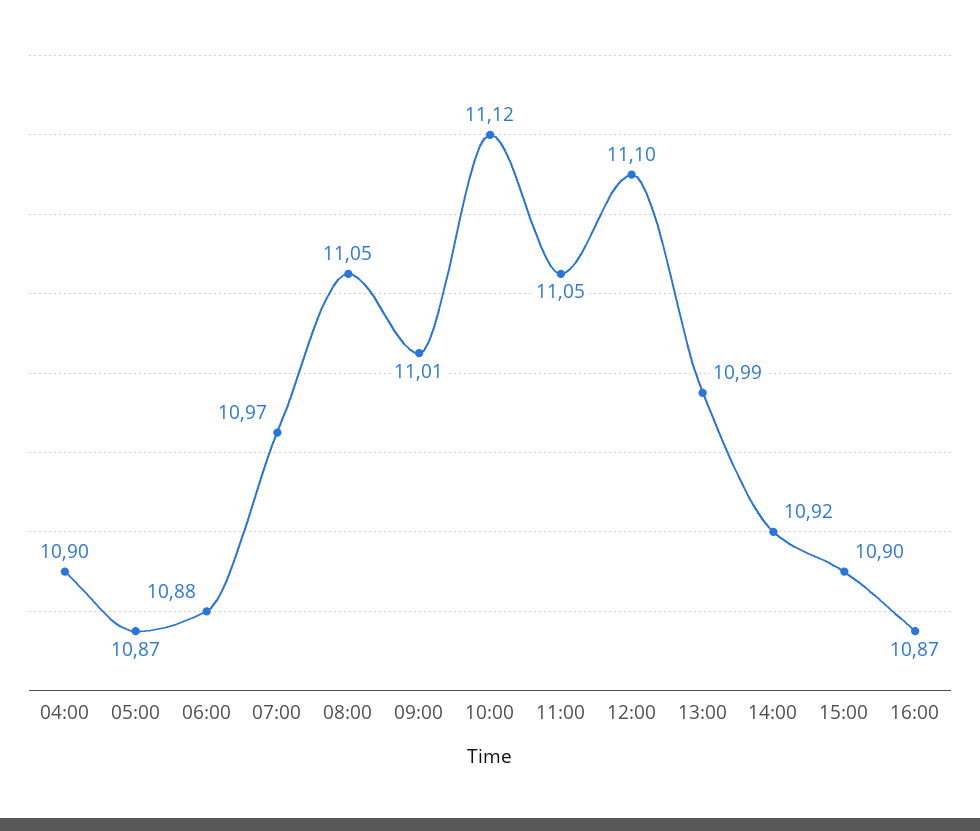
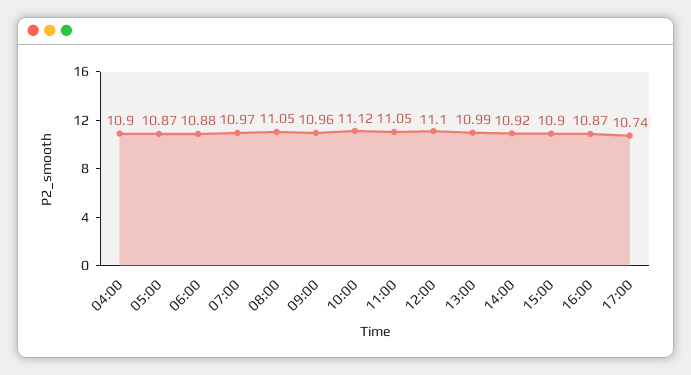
09:00: 11.01 -> 10.96
17:00: none -> 10.74

